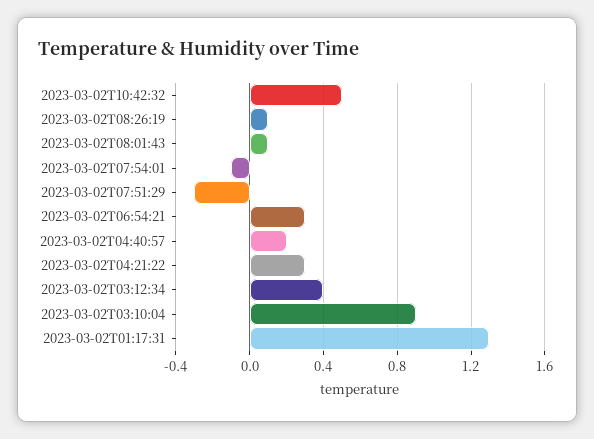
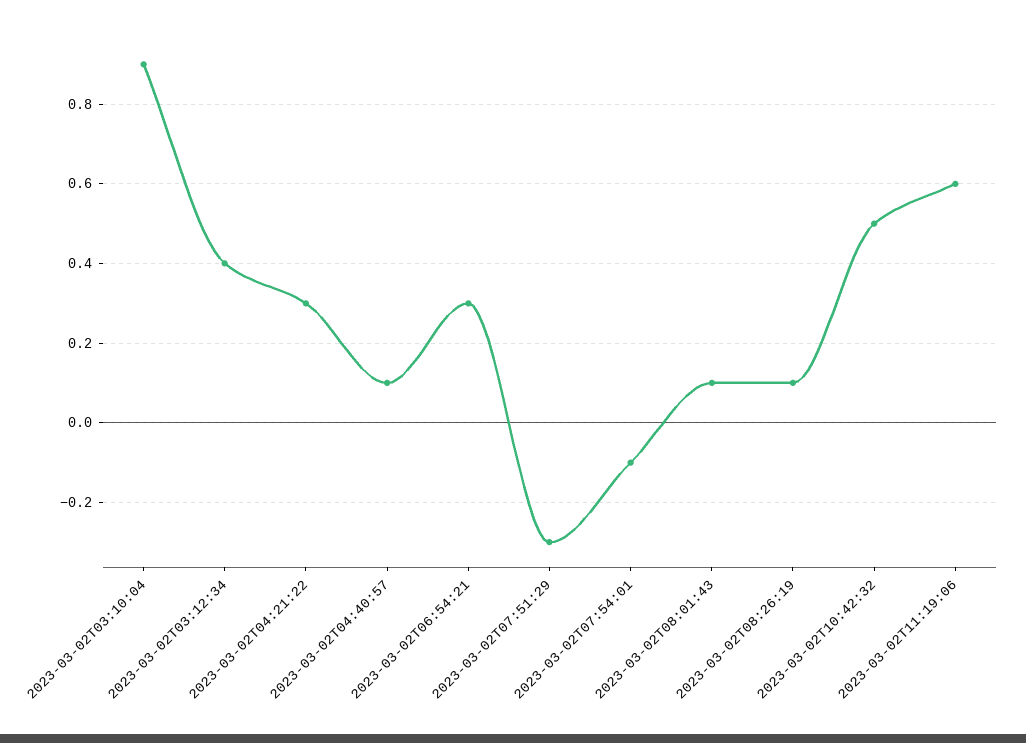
2023-03-02T04:40:57: 0.2 -> 0.1
2023-03-02T01:17:31: 1.3 -> none
2023-03-02T11:19:06: none -> 0.6

